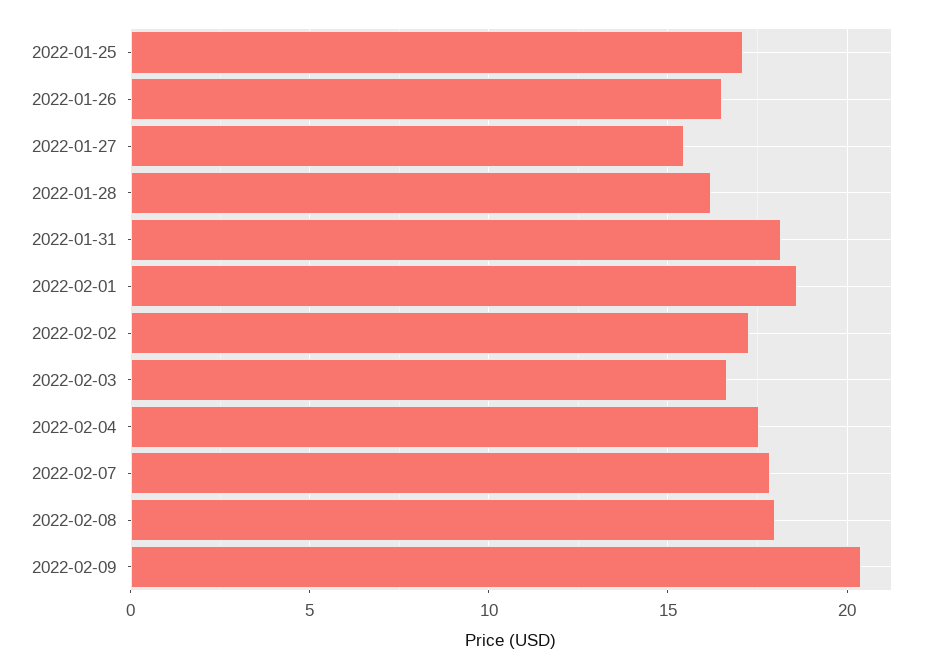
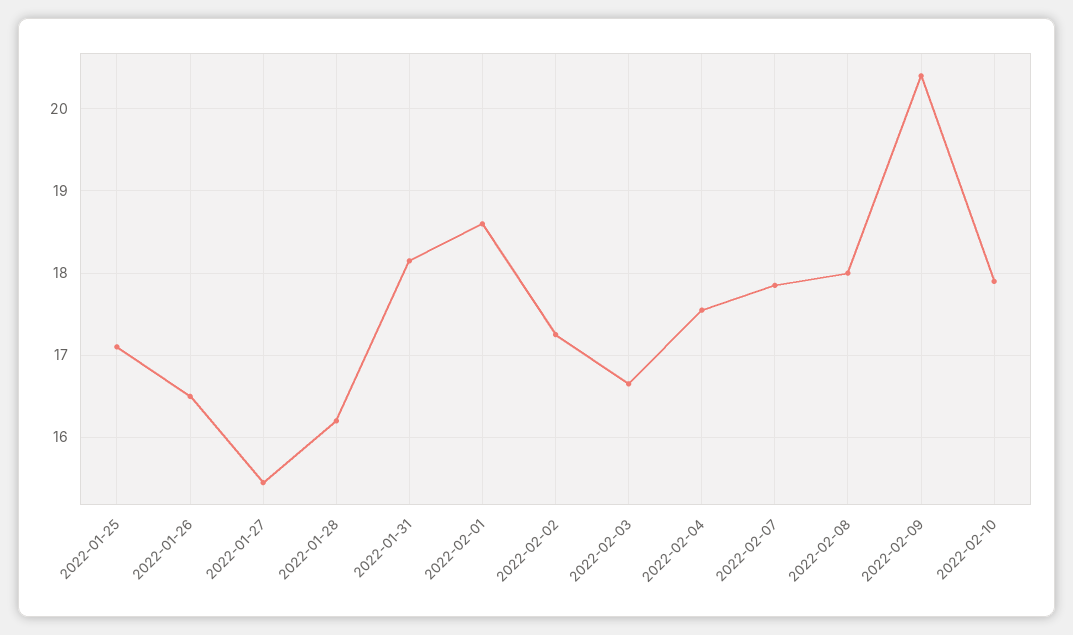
2022-02-10: none -> 17.9

